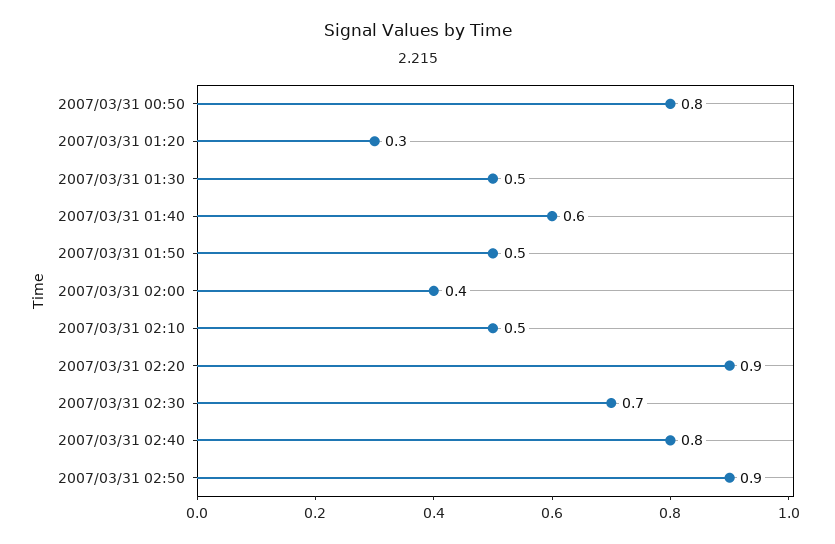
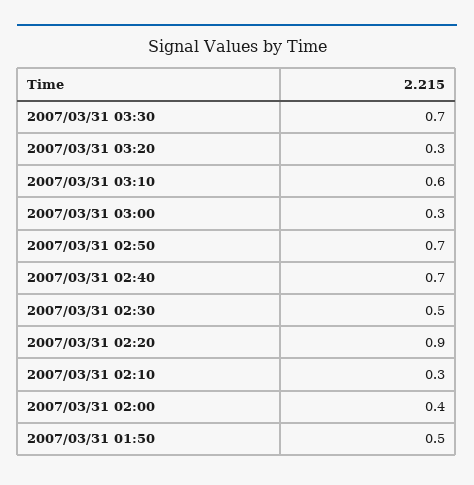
2007/03/31 00:50: 0.8 -> none
2007/03/31 01:20: 0.3 -> none
2007/03/31 01:30: 0.5 -> none
2007/03/31 01:40: 0.6 -> none
2007/03/31 02:10: 0.5 -> 0.3
2007/03/31 02:30: 0.7 -> 0.5
2007/03/31 02:40: 0.8 -> 0.7
2007/03/31 02:50: 0.9 -> 0.7
2007/03/31 03:30: none -> 0.7
2007/03/31 03:20: none -> 0.3
2007/03/31 03:10: none -> 0.6
2007/03/31 03:00: none -> 0.3

